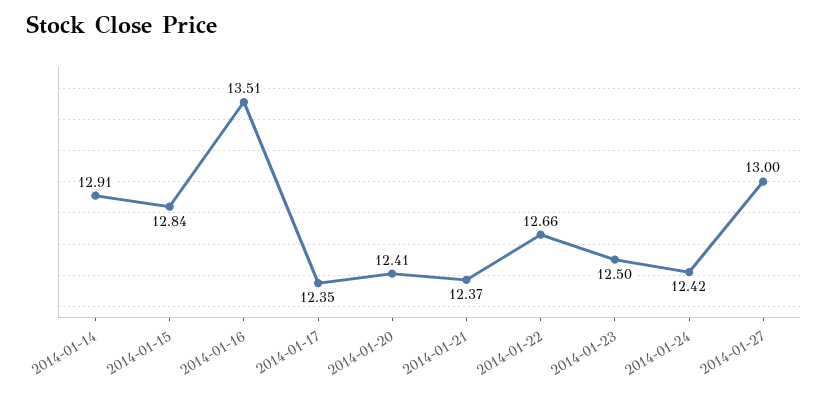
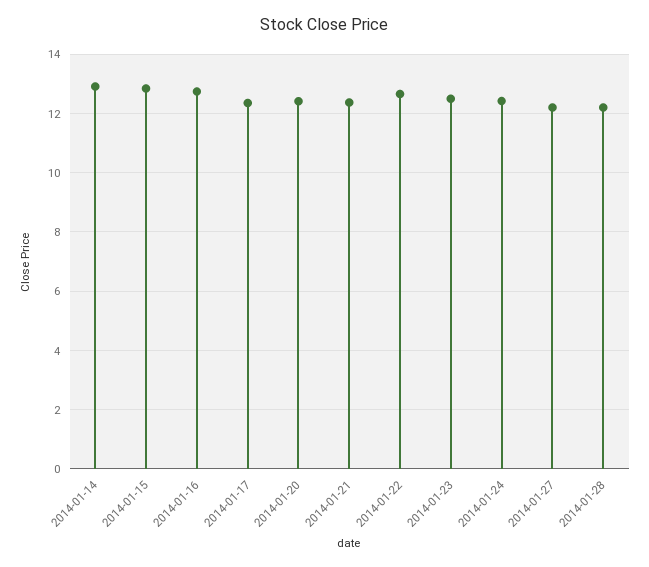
2014-01-16: 13.51 -> 12.75
2014-01-27: 13 -> 12.25
2014-01-28: none -> 12.25

